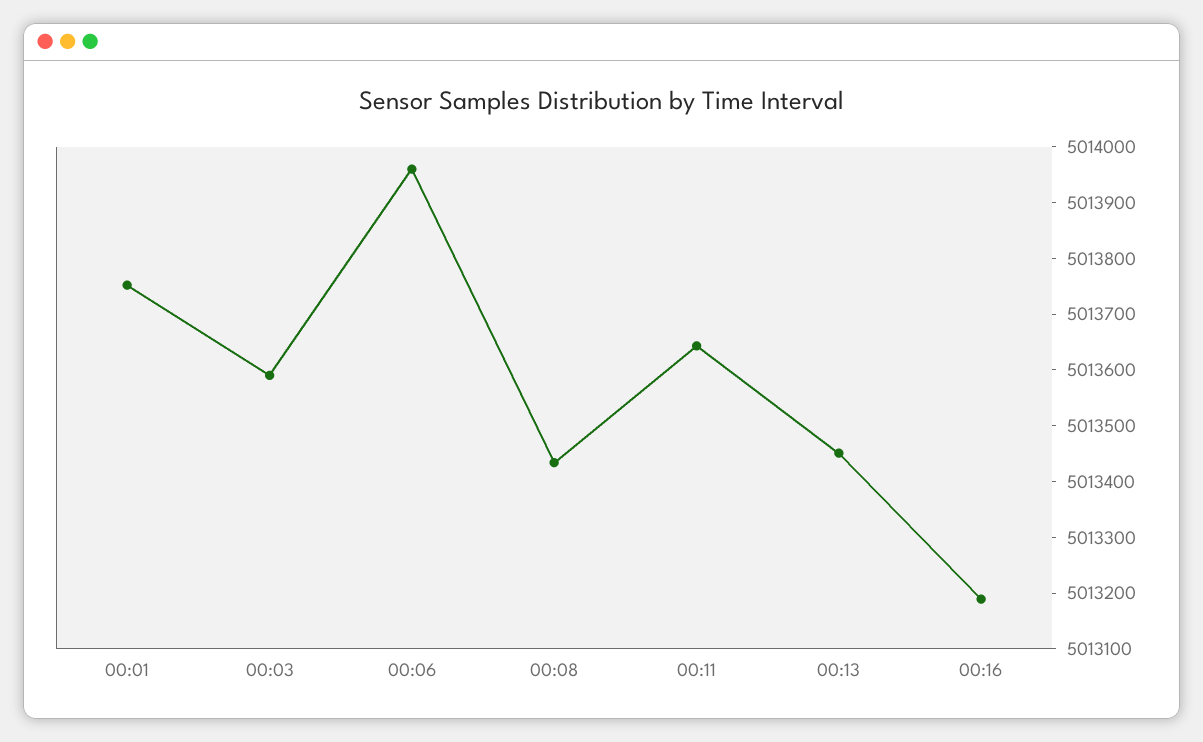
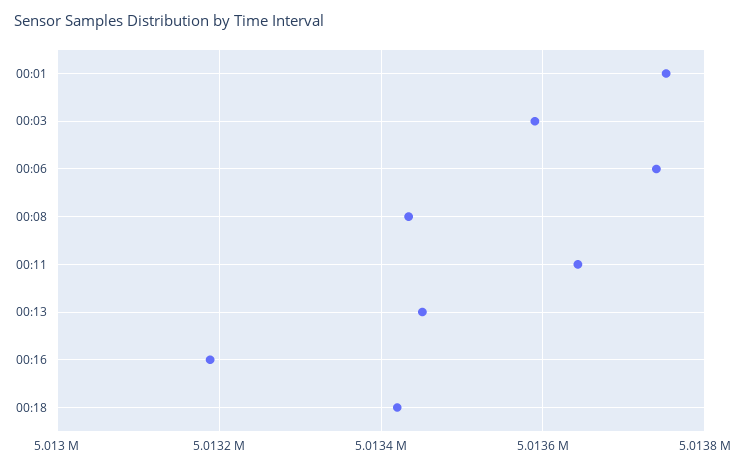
00:06: 5013960 -> 5013740
00:18: none -> 5013420

